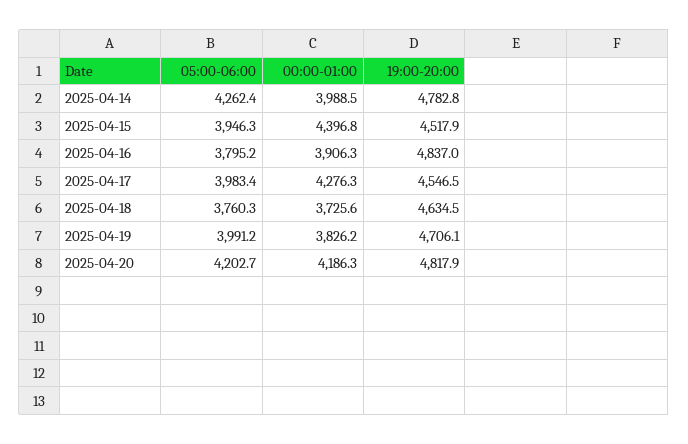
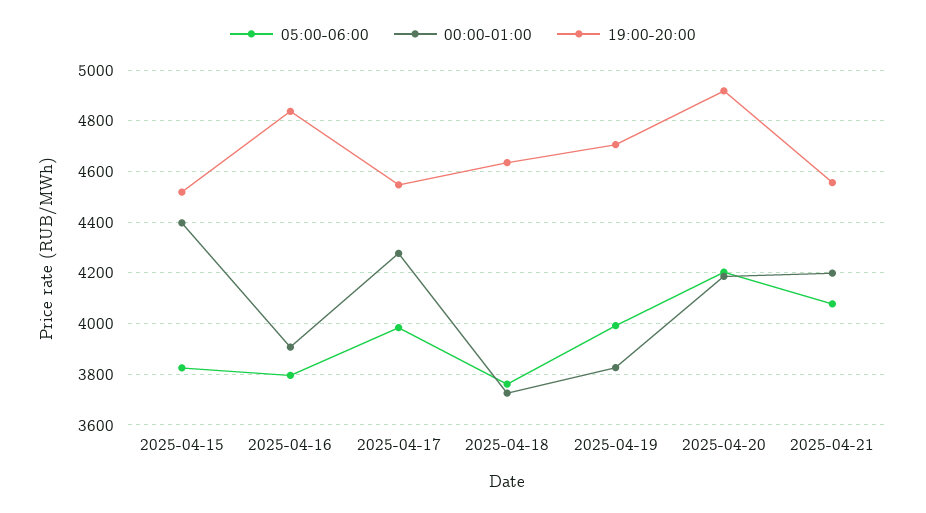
05:00-06:00, 2025-04-14: 4262.4 -> none
00:00-01:00, 2025-04-14: 3988.5 -> none
19:00-20:00, 2025-04-14: 4782.8 -> none
05:00-06:00, 2025-04-15: 3946.3 -> 3825
19:00-20:00, 2025-04-20: 4817.9 -> 4925
05:00-06:00, 2025-04-21: none -> 4075
00:00-01:00, 2025-04-21: none -> 4200
19:00-20:00, 2025-04-21: none -> 4550

